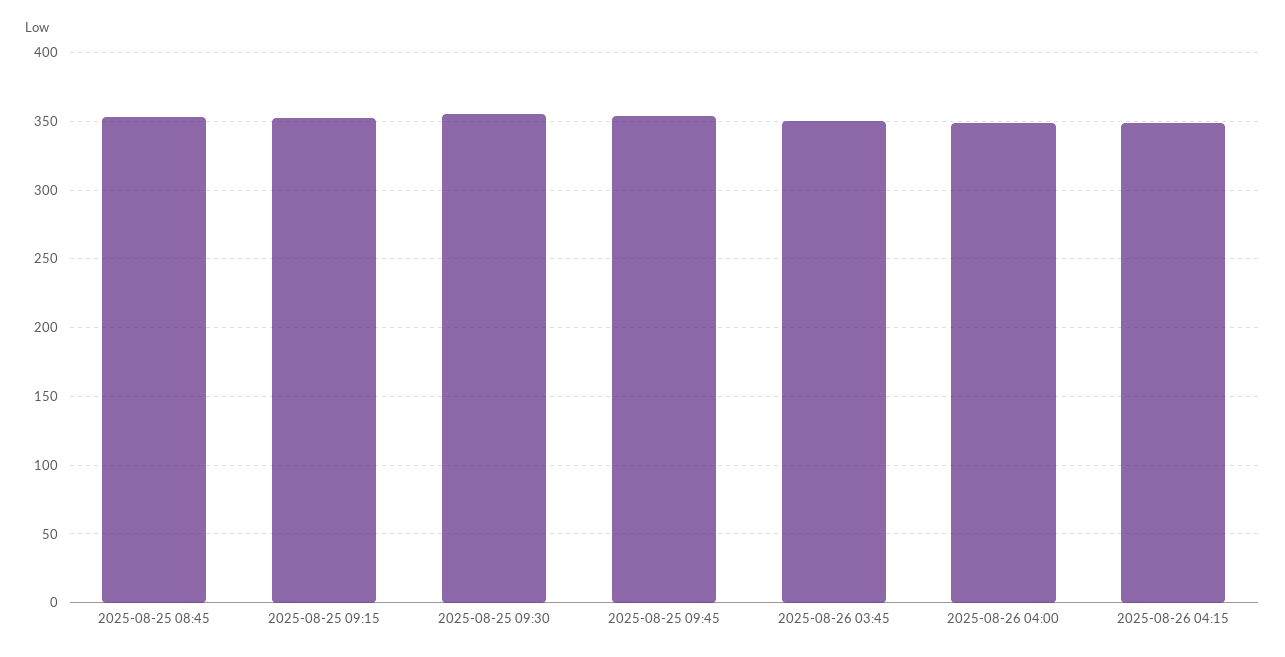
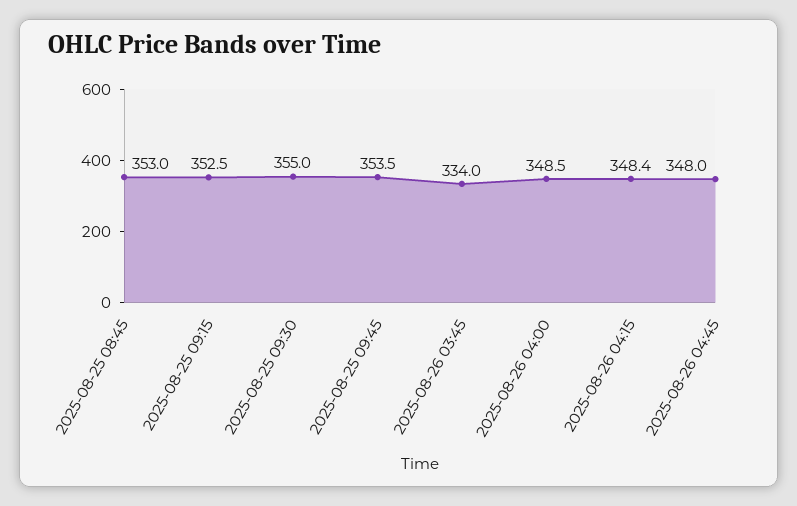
2025-08-26 03:45: 350 -> 334
2025-08-26 04:45: none -> 348

